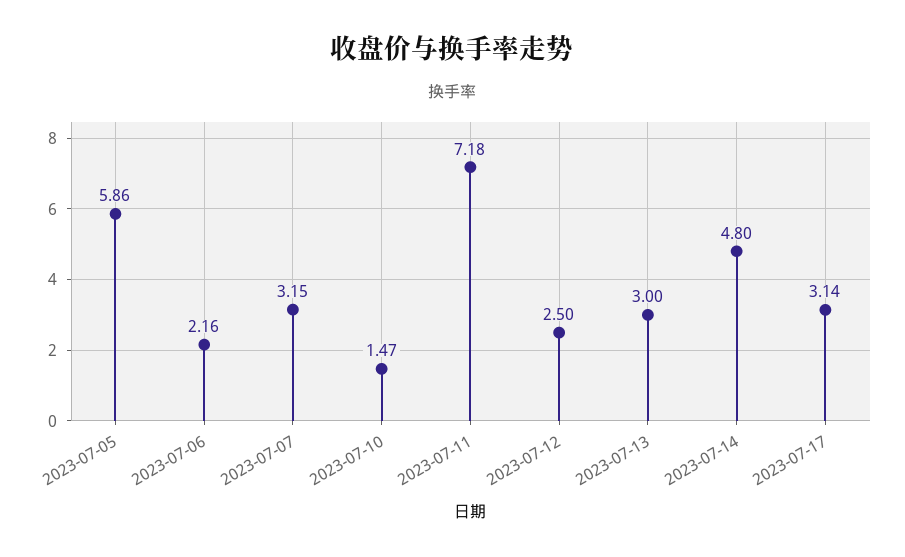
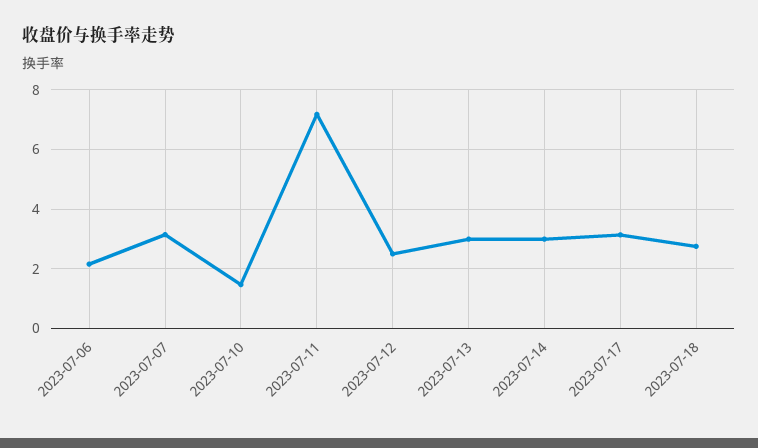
2023-07-05: 5.86 -> none
2023-07-14: 4.8 -> 3
2023-07-18: none -> 2.75

